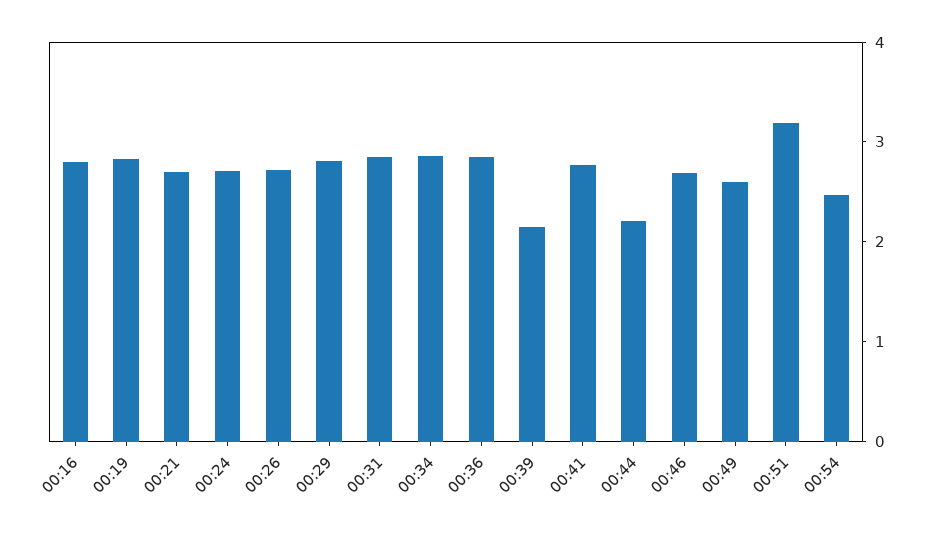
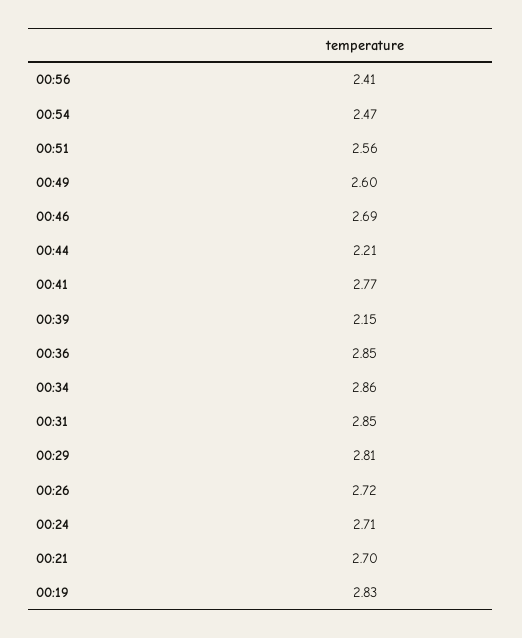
00:16: 2.8 -> none
00:51: 3.2 -> 2.56
00:56: none -> 2.41

